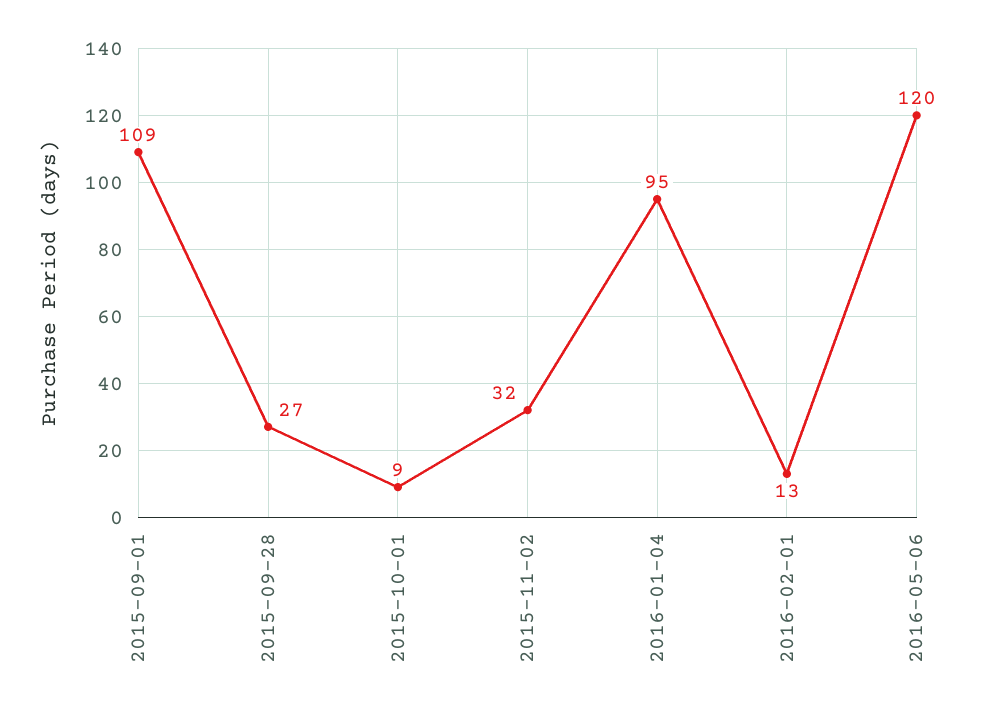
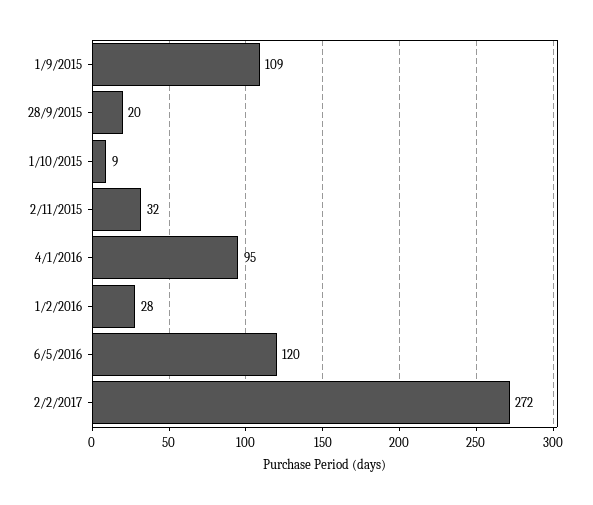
2015-09-28: 27 -> 20
2016-02-01: 13 -> 28
2/2/2017: none -> 272

